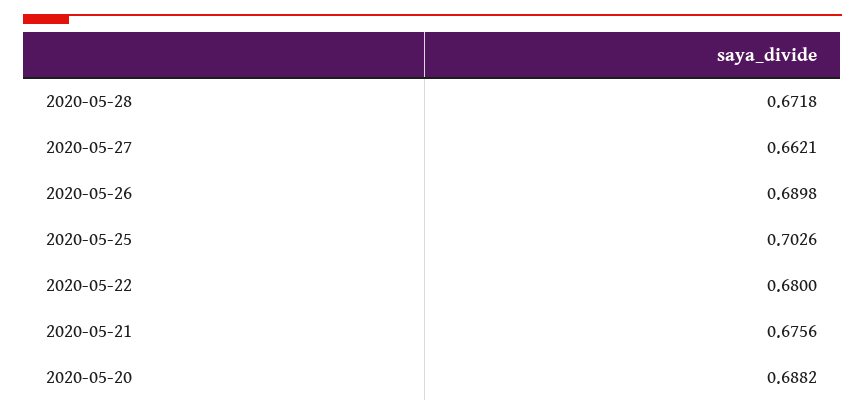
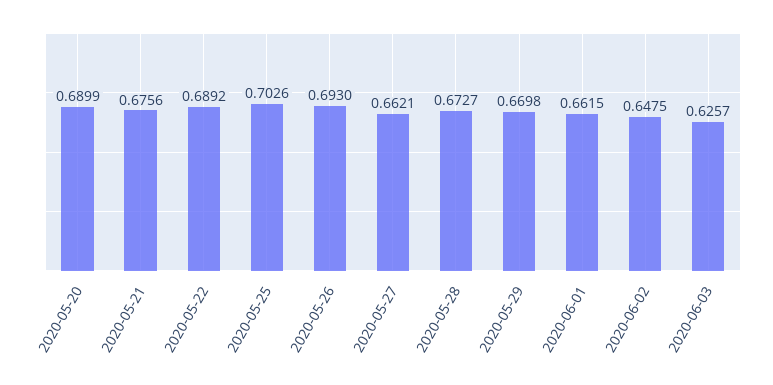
2020-05-28: 0.6718 -> 0.6727
2020-05-26: 0.6898 -> 0.693
2020-05-22: 0.68 -> 0.6892
2020-05-20: 0.6882 -> 0.6899
2020-05-29: none -> 0.6698
2020-06-01: none -> 0.6615
2020-06-02: none -> 0.6475
2020-06-03: none -> 0.6257

